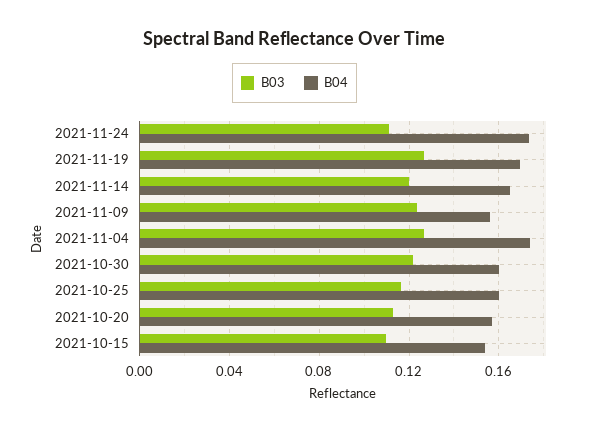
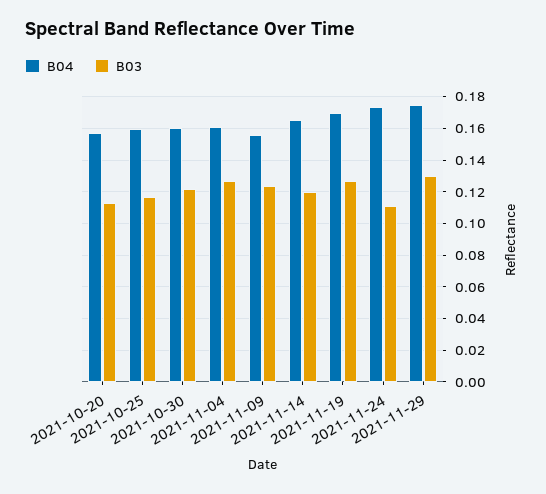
B04, 2021-11-04: 0.175 -> 0.16
B03, 2021-10-15: 0.11 -> none
B04, 2021-10-15: 0.155 -> none
B04, 2021-11-29: none -> 0.175
B03, 2021-11-29: none -> 0.13

